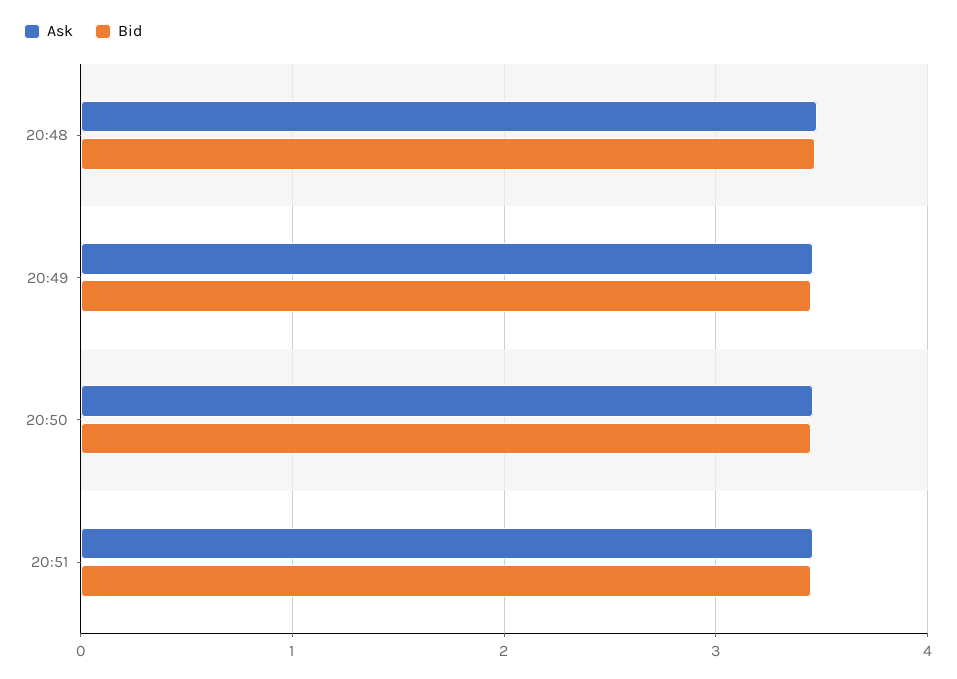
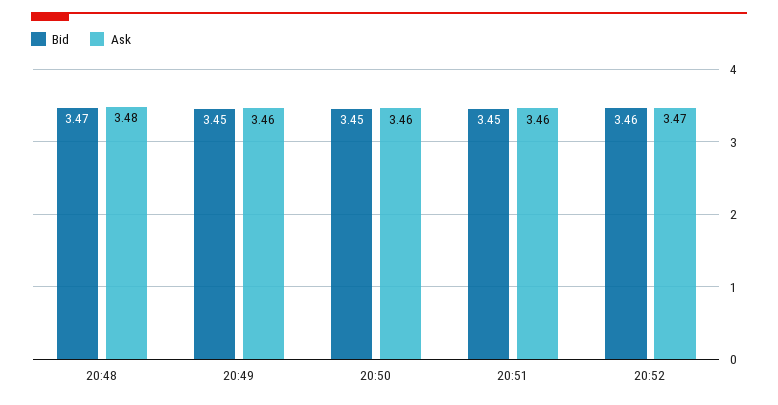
Bid, 20:52: none -> 3.46
Ask, 20:52: none -> 3.47

